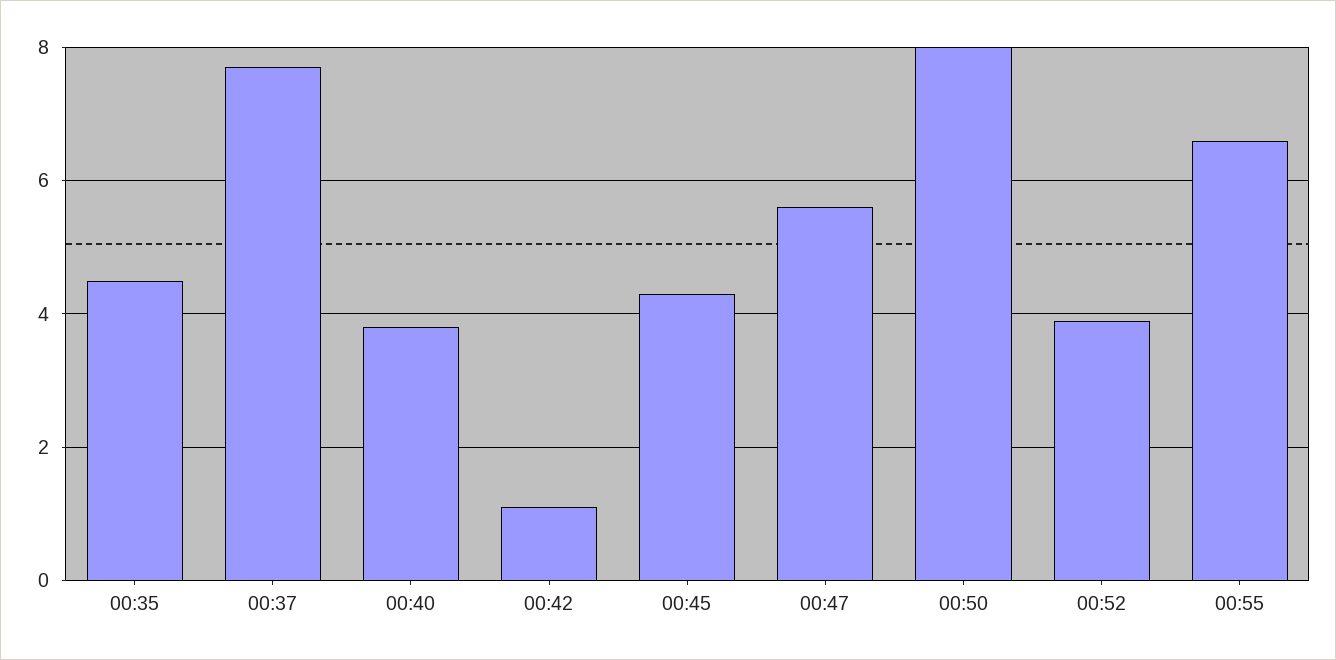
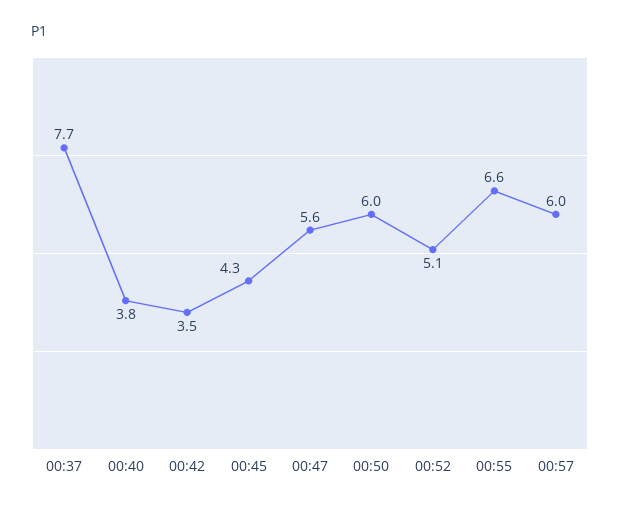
00:35: 4.5 -> none
00:42: 1 -> 3.5
00:50: 8 -> 6
00:52: 4 -> 5.1
00:57: none -> 6

